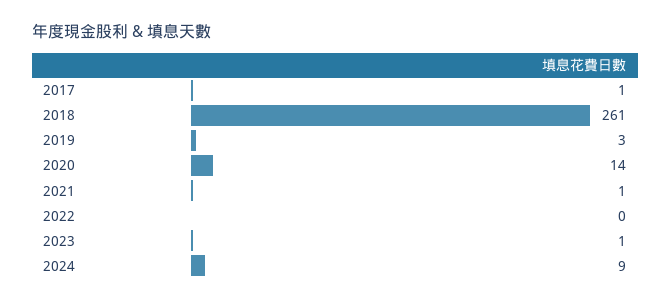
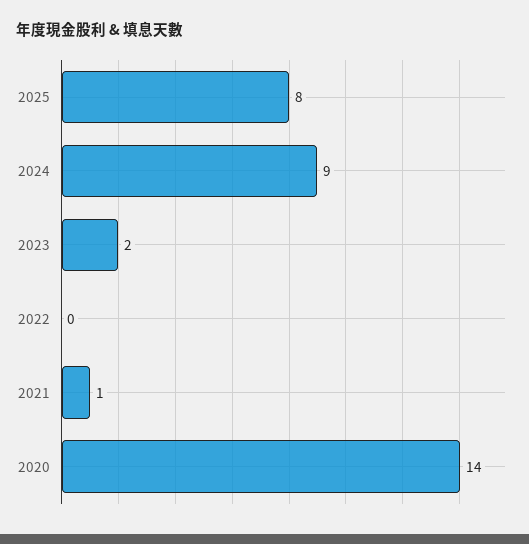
2017: 1 -> none
2018: 261 -> none
2019: 3 -> none
2023: 1 -> 2
2025: none -> 8

